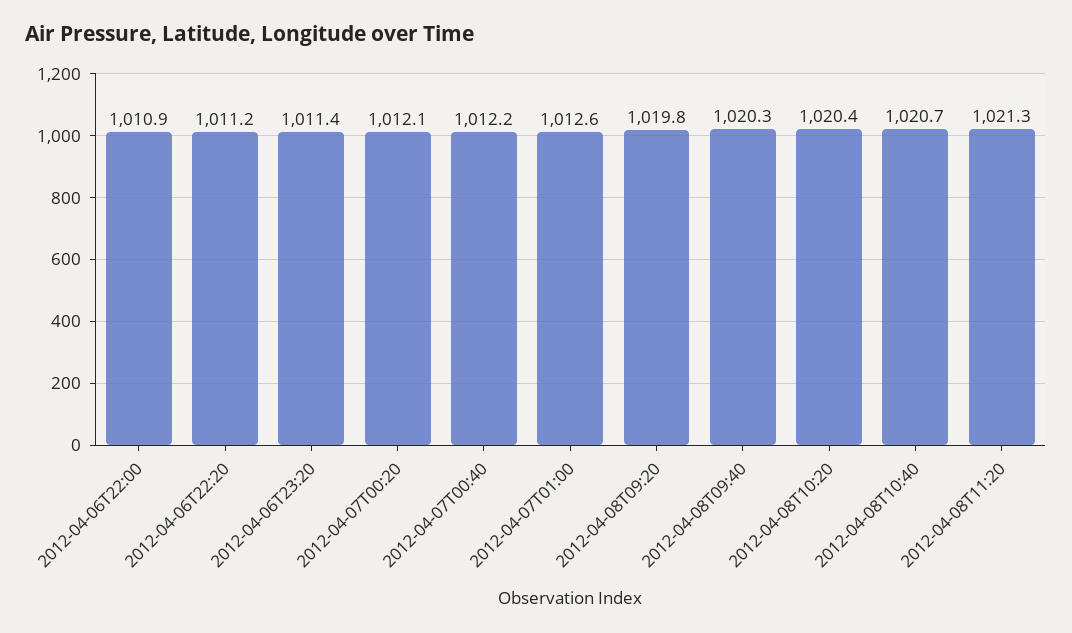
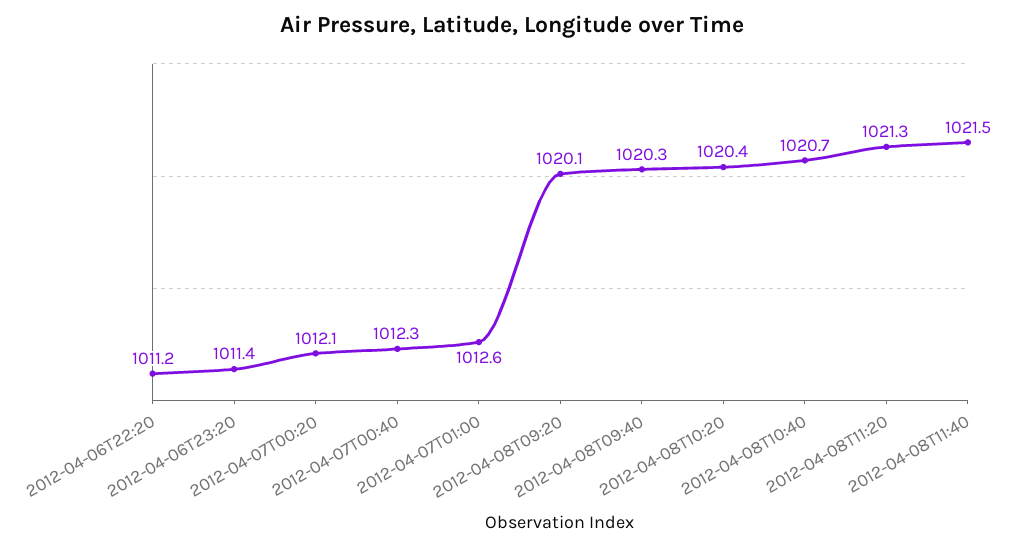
2012-04-06T22:00: 1010.9 -> none
2012-04-07T00:40: 1012.2 -> 1012.3
2012-04-08T09:20: 1019.8 -> 1020.1
2012-04-08T11:40: none -> 1021.5

